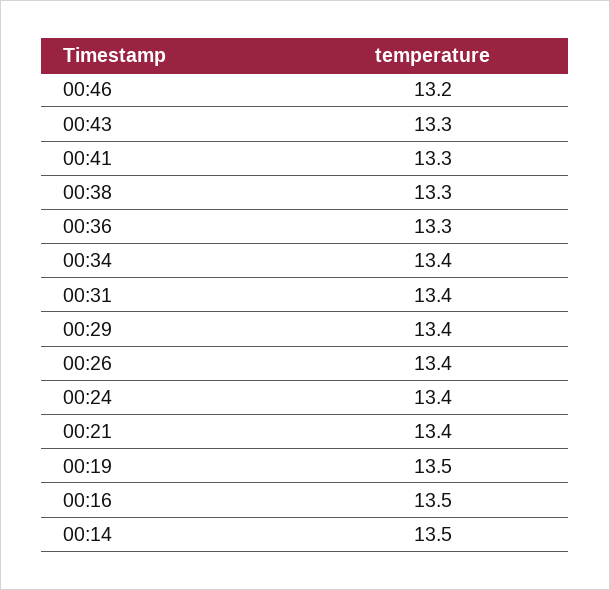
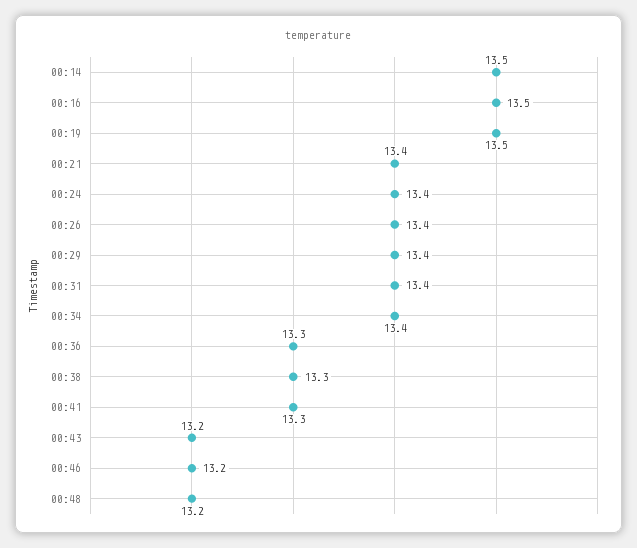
00:43: 13.3 -> 13.2
00:48: none -> 13.2

